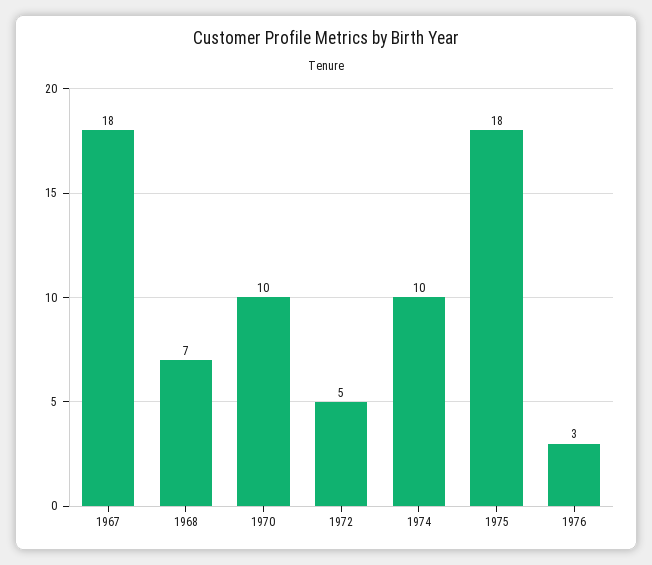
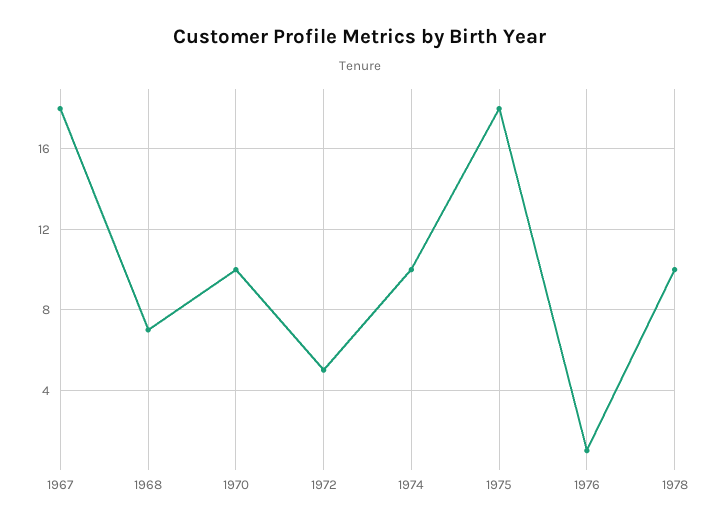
1976: 3 -> 1
1978: none -> 10

